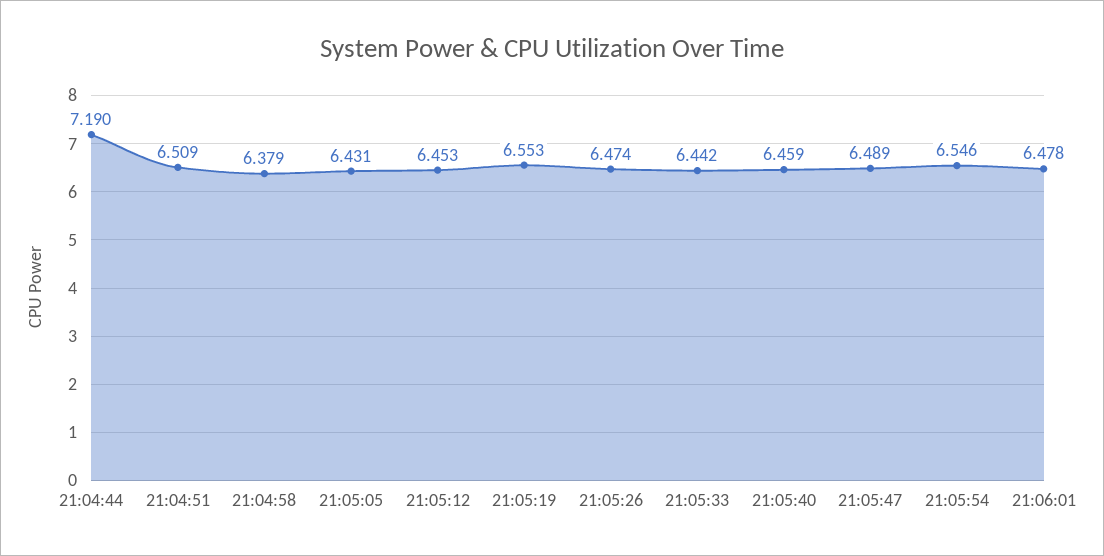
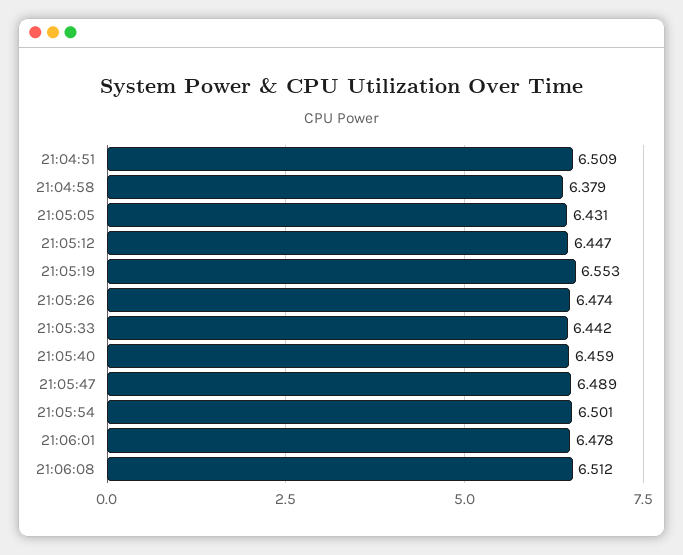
21:04:44: 7.19 -> none
21:05:12: 6.453 -> 6.447
21:05:54: 6.546 -> 6.501
21:06:08: none -> 6.512

